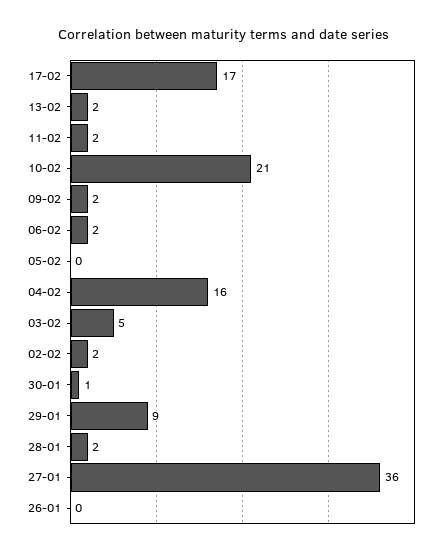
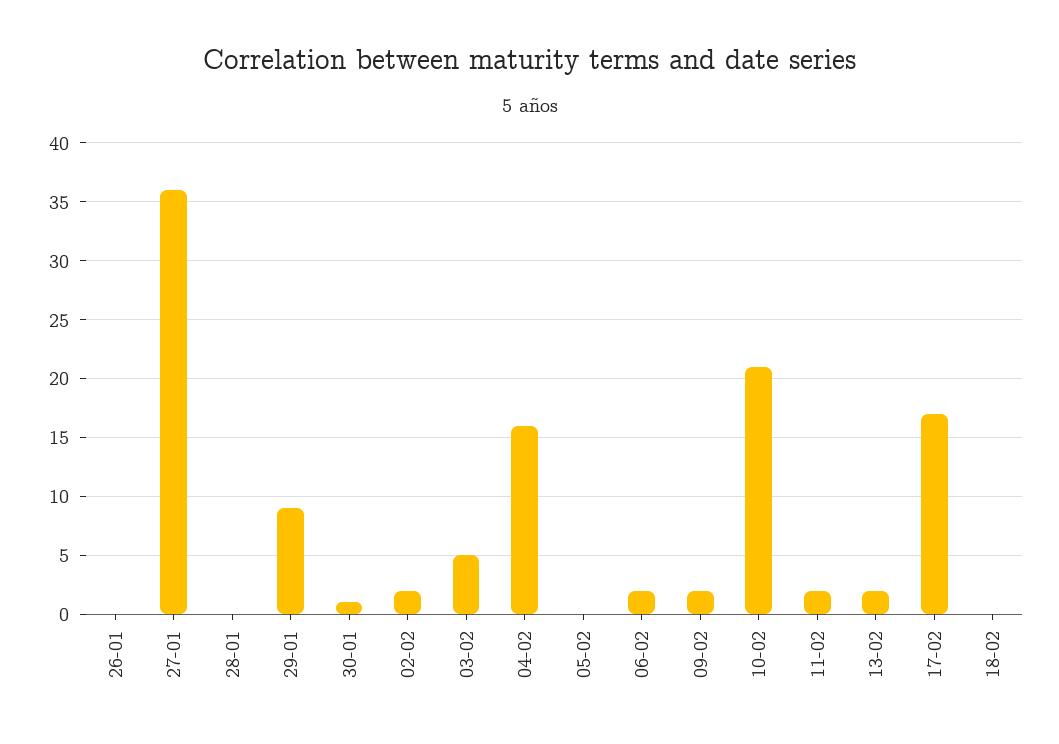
28-01: 2 -> 0
18-02: none -> 0

